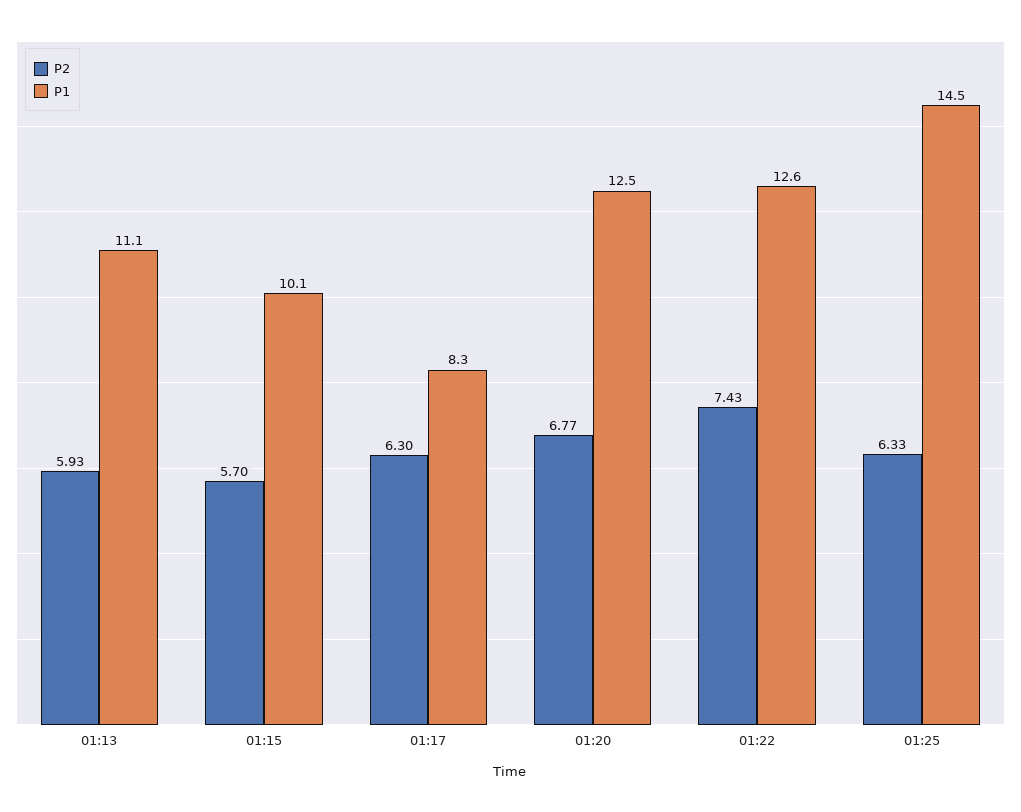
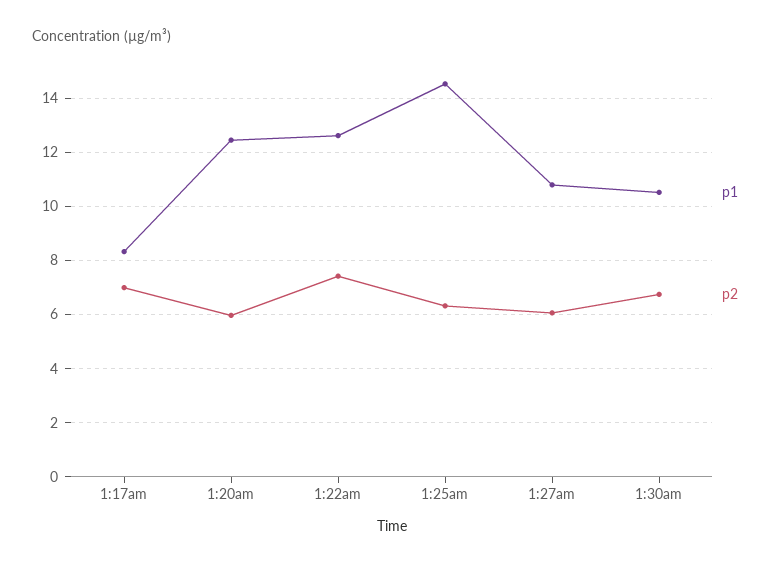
P2, 01:13: 5.93 -> none
P1, 01:13: 11.1 -> none
P2, 01:15: 5.7 -> none
P1, 01:15: 10.1 -> none
P2, 01:17: 6.3 -> 7
P2, 01:20: 6.77 -> 6
P1, 1:27am: none -> 10.75
P2, 1:27am: none -> 6
P1, 1:30am: none -> 10.5
P2, 1:30am: none -> 6.75

